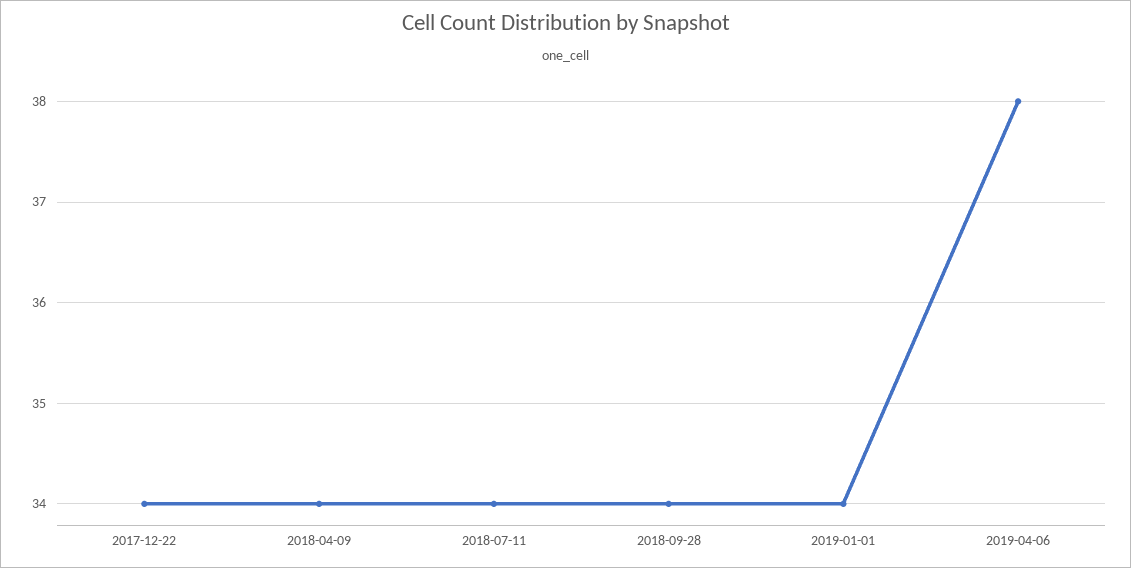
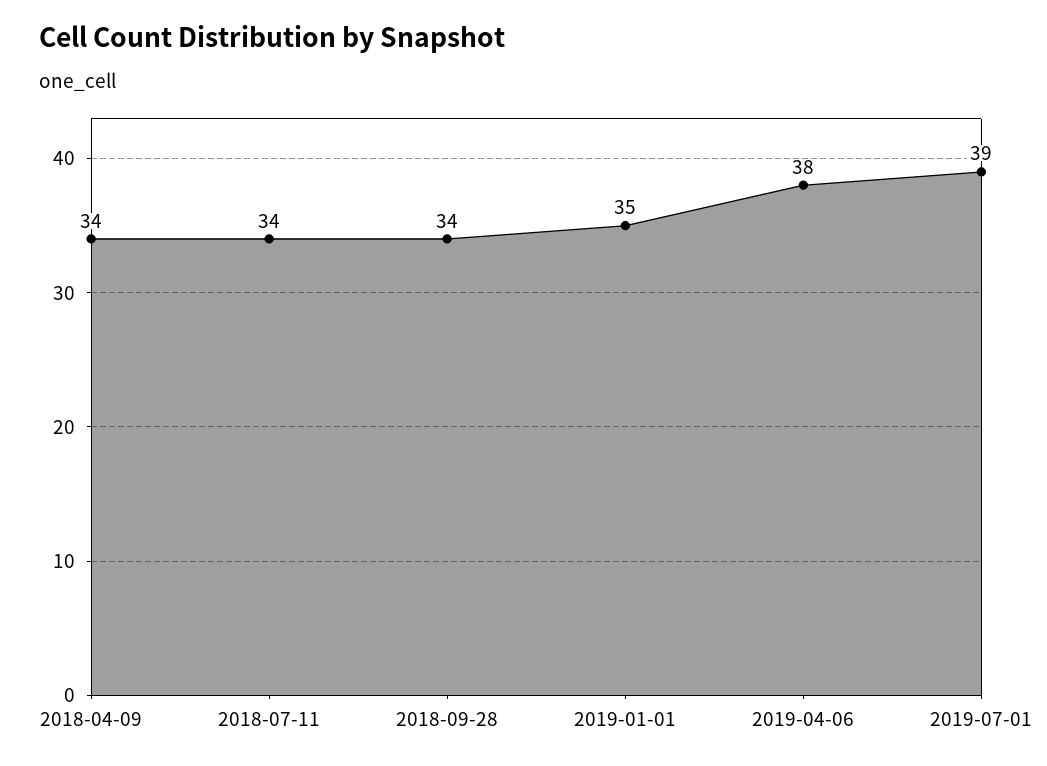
2017-12-22: 34 -> none
2019-01-01: 34 -> 35
2019-07-01: none -> 39

